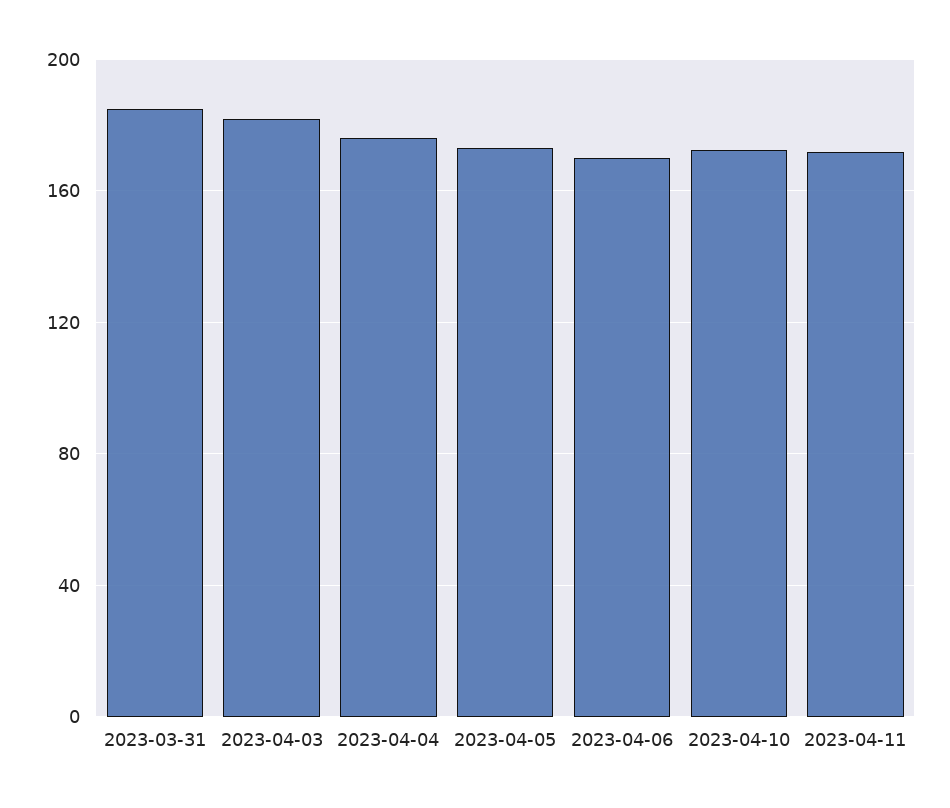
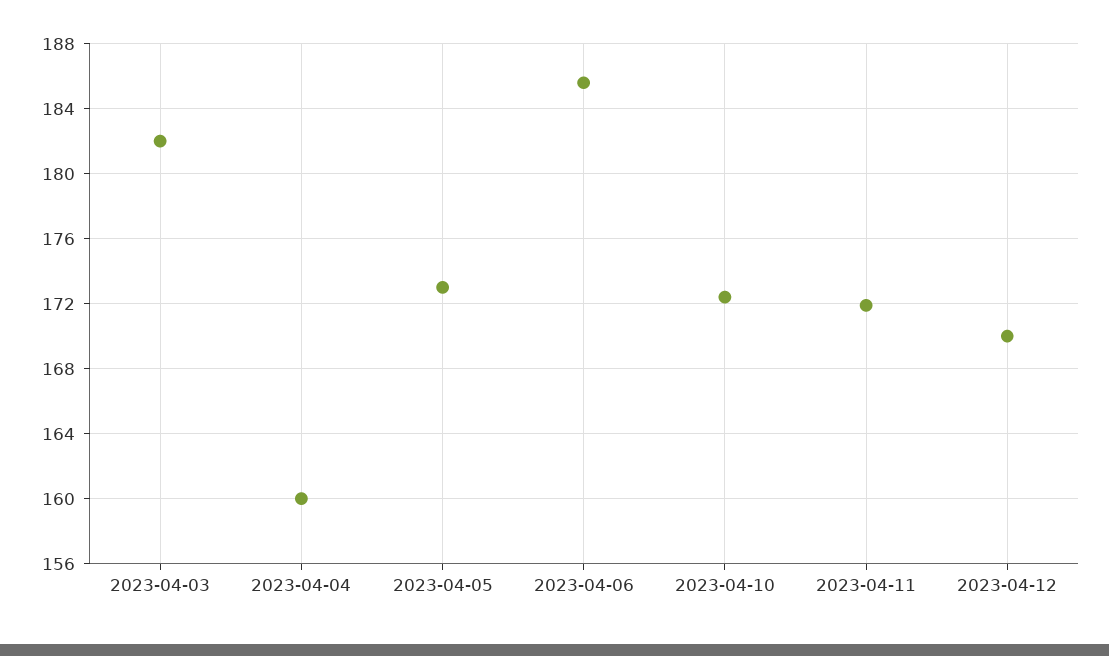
2023-03-31: 185 -> none
2023-04-04: 175 -> 160
2023-04-06: 170 -> 185.5
2023-04-12: none -> 170

